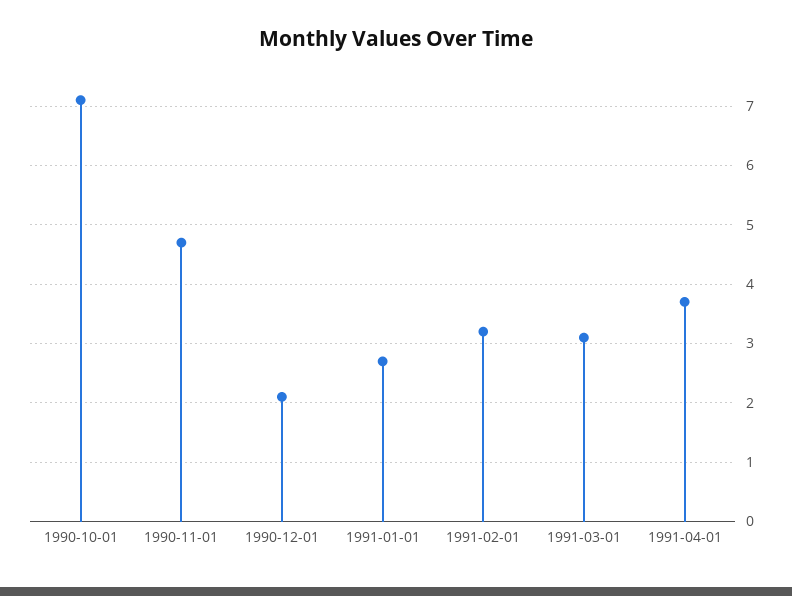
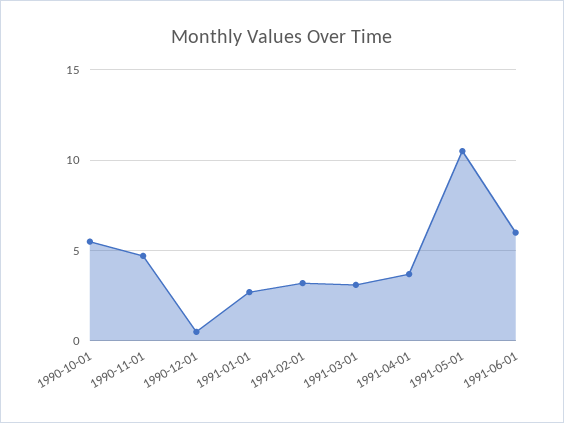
1990-10-01: 7 -> 5.5
1990-12-01: 2 -> 0.5
1991-05-01: none -> 10.5
1991-06-01: none -> 6

